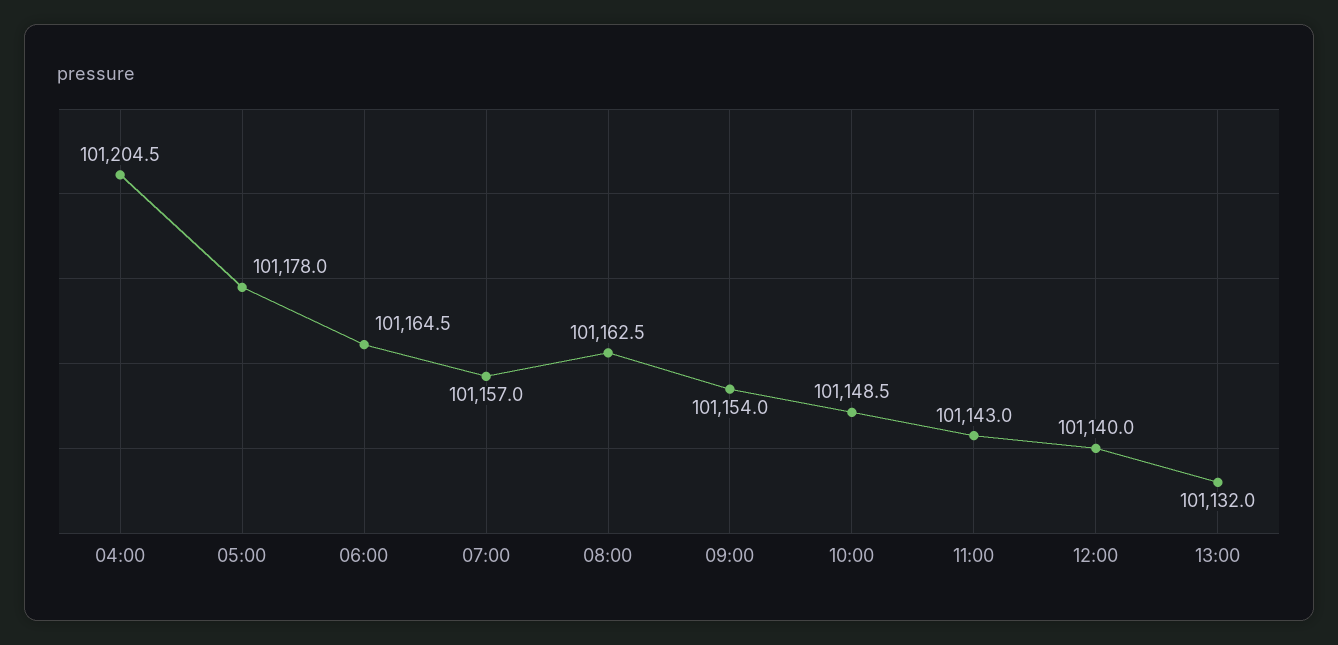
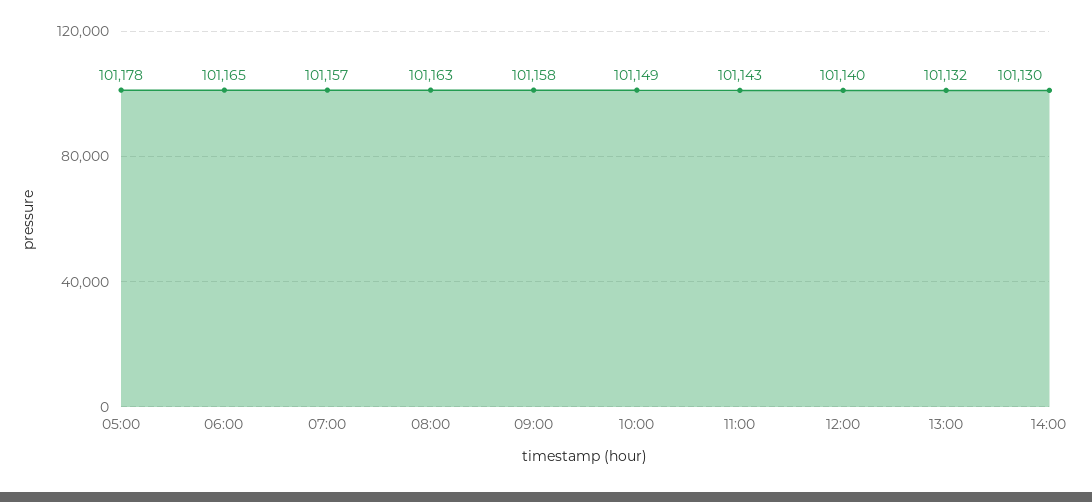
04:00: 101204.5 -> none
09:00: 101154 -> 101158
14:00: none -> 101130

